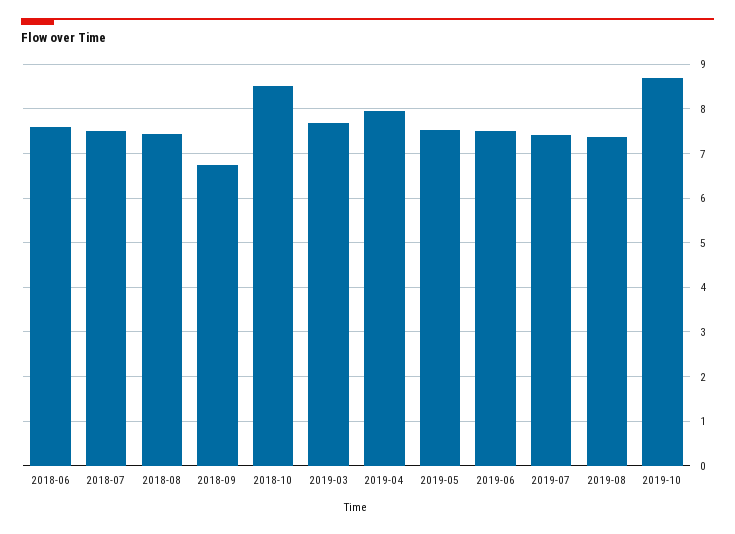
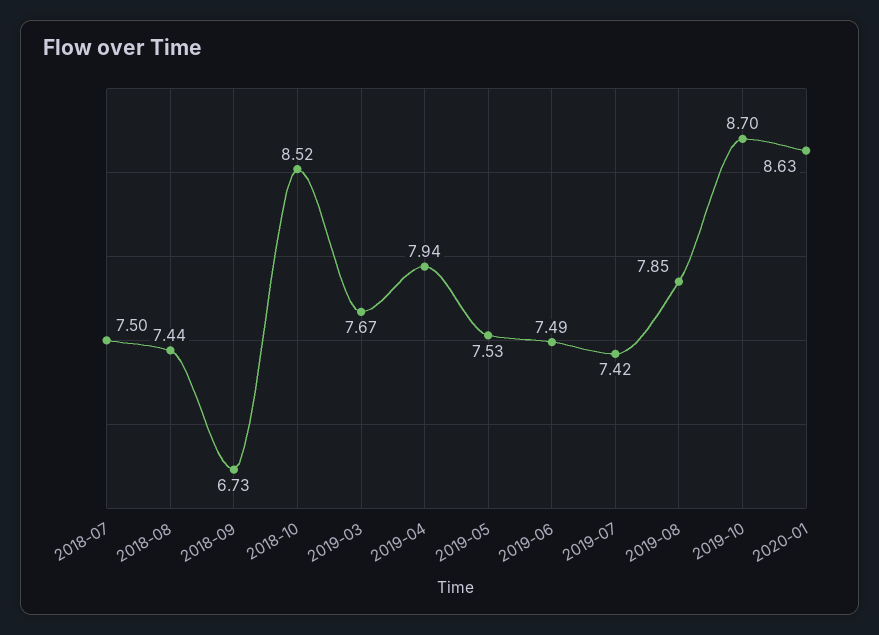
2018-06: 7.6 -> none
2019-08: 7.4 -> 7.85
2020-01: none -> 8.63

